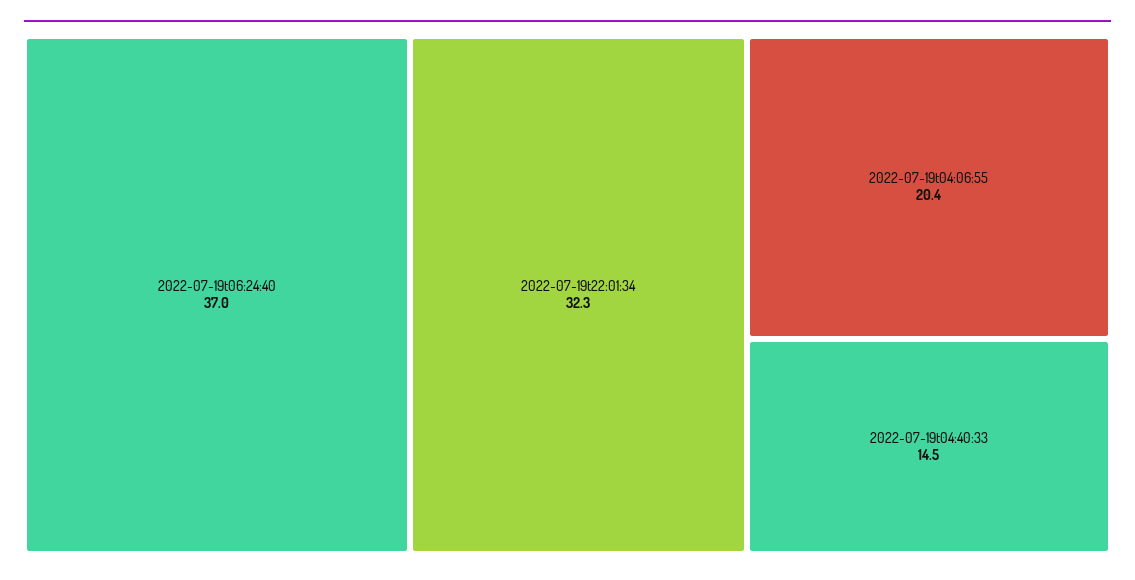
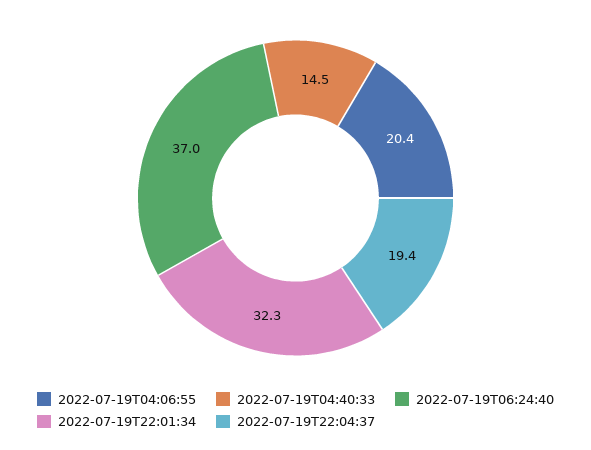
2022-07-19T22:04:37: none -> 19.4

